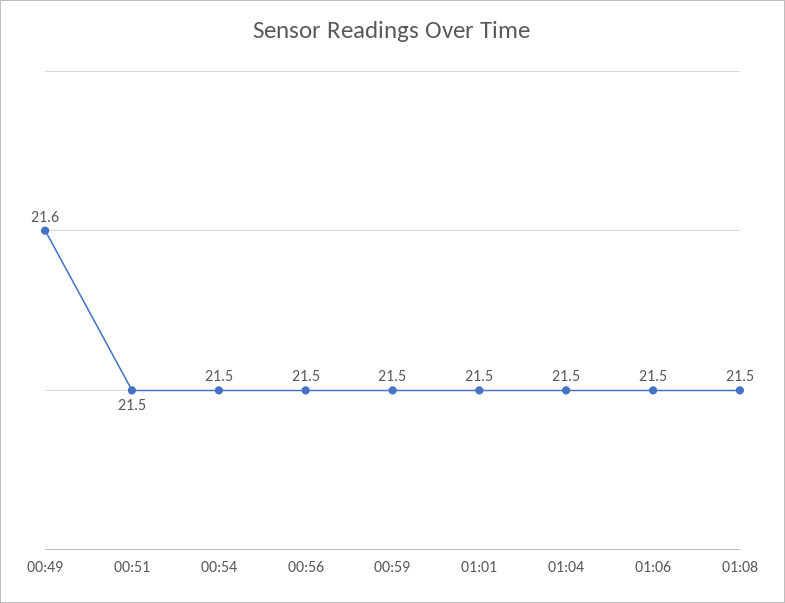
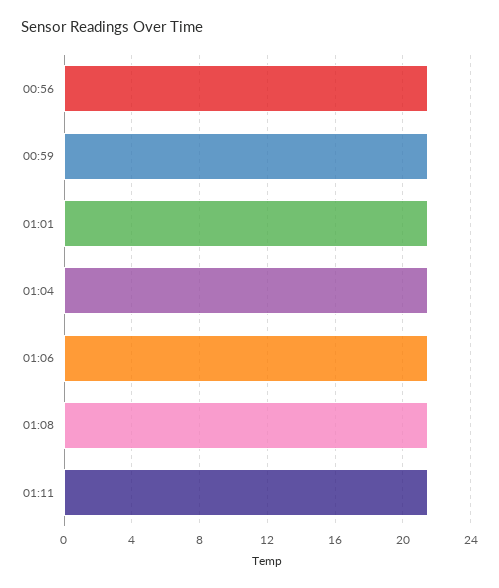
00:49: 21.6 -> none
00:51: 21.5 -> none
00:54: 21.5 -> none
01:11: none -> 21.5

